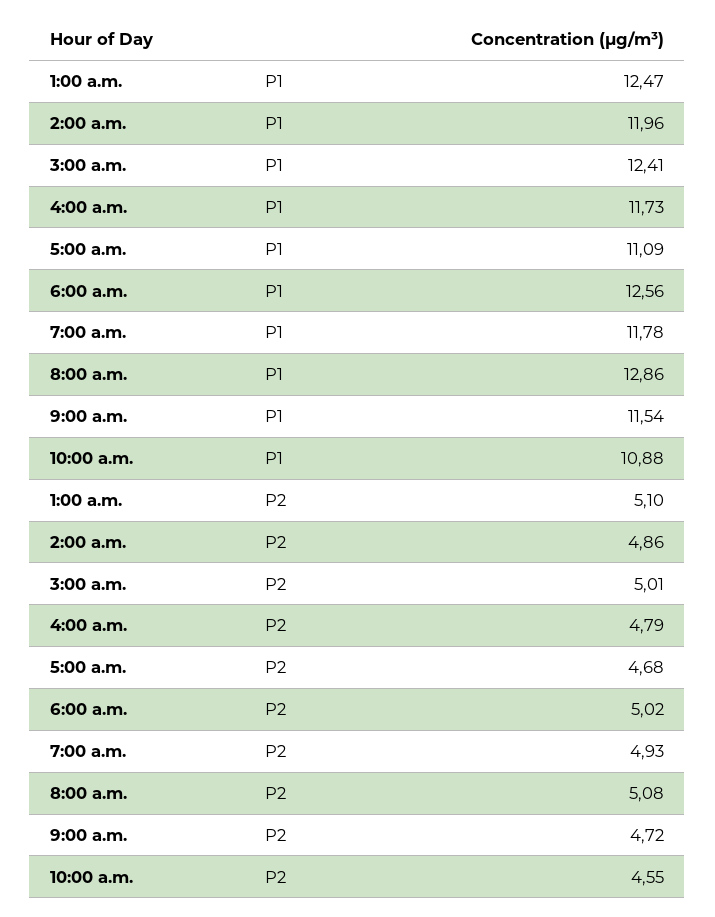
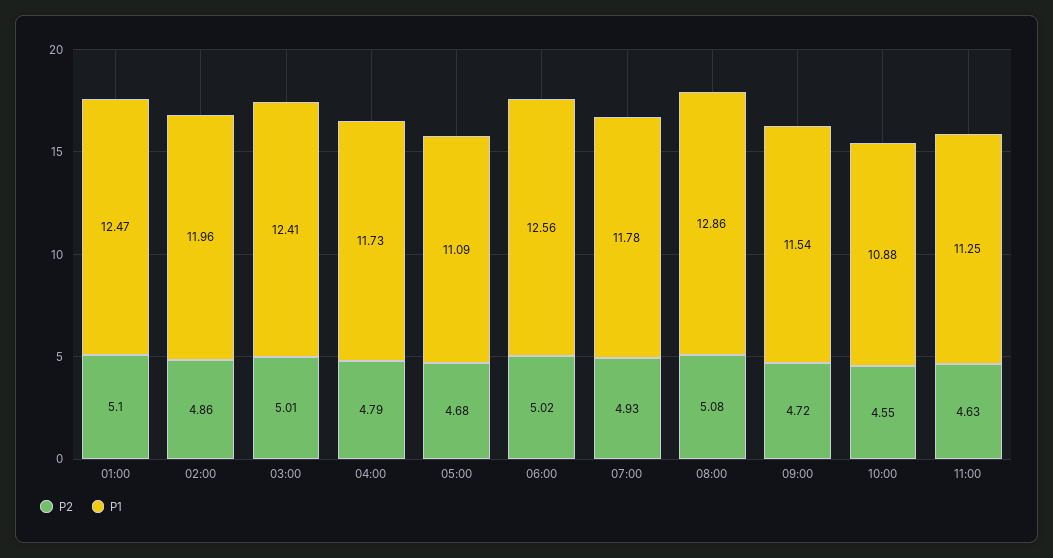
P2, 11:00: none -> 4.63
P1, 11:00: none -> 11.25

